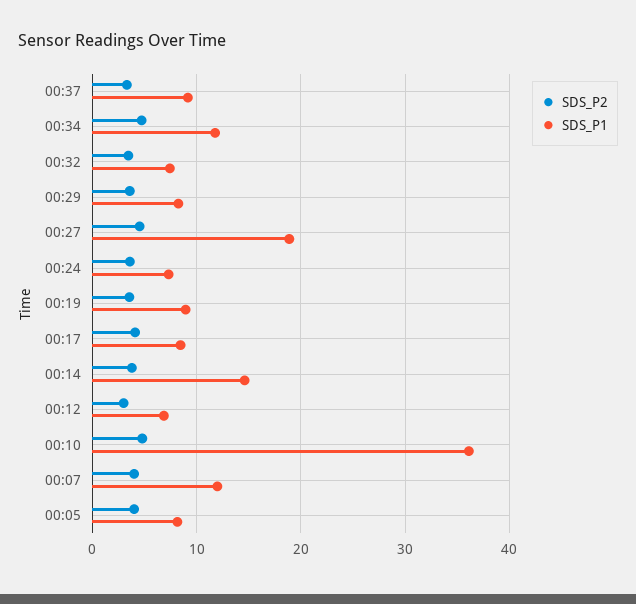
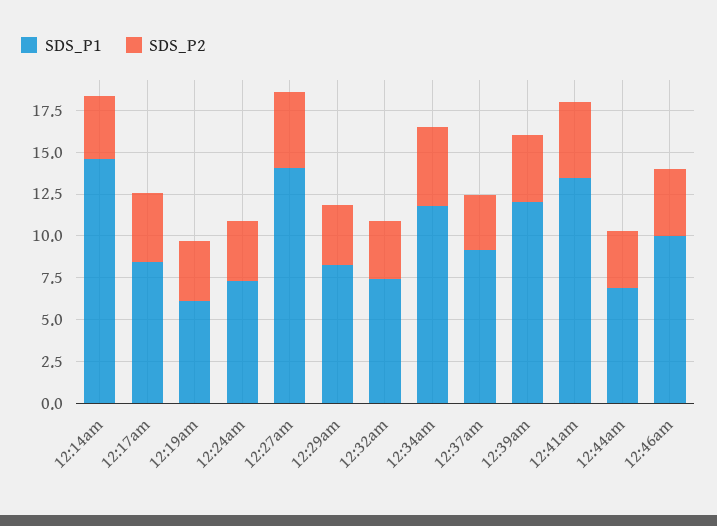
SDS_P1, 00:27: 19 -> 14
SDS_P1, 00:19: 9 -> 6
SDS_P2, 00:12: 3 -> none
SDS_P1, 00:12: 7 -> none
SDS_P2, 00:10: 5 -> none
SDS_P1, 00:10: 36 -> none
SDS_P2, 00:07: 4 -> none
SDS_P1, 00:07: 12 -> none
SDS_P2, 00:05: 4 -> none
SDS_P1, 00:05: 8 -> none
SDS_P1, 12:39am: none -> 12
SDS_P2, 12:39am: none -> 4
SDS_P1, 12:41am: none -> 13.5
SDS_P2, 12:41am: none -> 4.5
SDS_P1, 12:44am: none -> 7
SDS_P2, 12:44am: none -> 3.5
SDS_P1, 12:46am: none -> 10
SDS_P2, 12:46am: none -> 4

